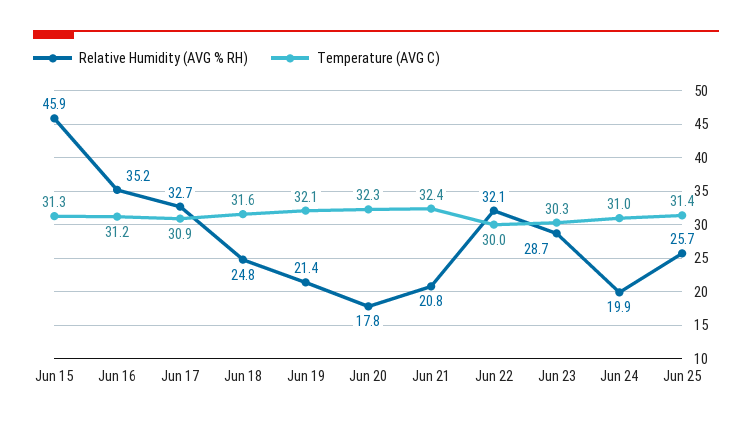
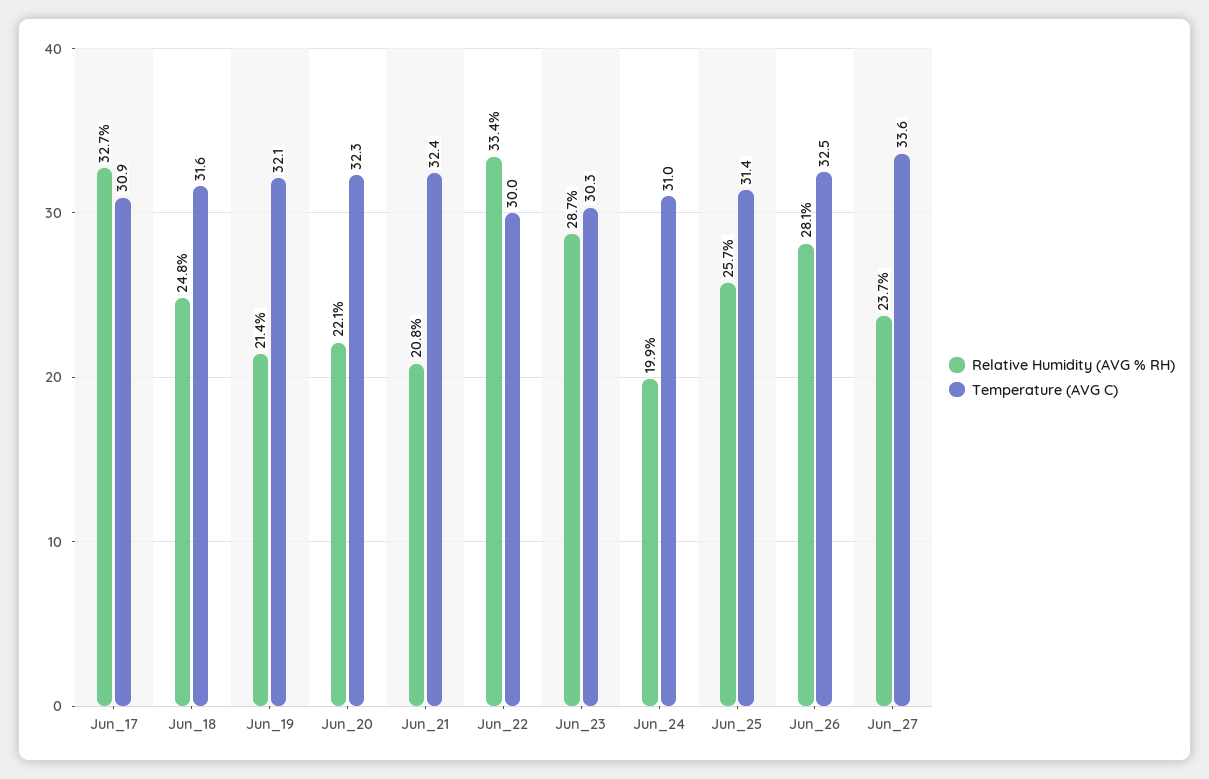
Relative Humidity (AVG % RH), Jun 15: 45.9 -> none
Temperature (AVG C), Jun 15: 31.3 -> none
Relative Humidity (AVG % RH), Jun 16: 35.2 -> none
Temperature (AVG C), Jun 16: 31.2 -> none
Relative Humidity (AVG % RH), Jun 20: 17.8 -> 22.1
Relative Humidity (AVG % RH), Jun 22: 32.1 -> 33.4
Relative Humidity (AVG % RH), Jun_26: none -> 28.1
Temperature (AVG C), Jun_26: none -> 32.5
Relative Humidity (AVG % RH), Jun_27: none -> 23.7
Temperature (AVG C), Jun_27: none -> 33.6

